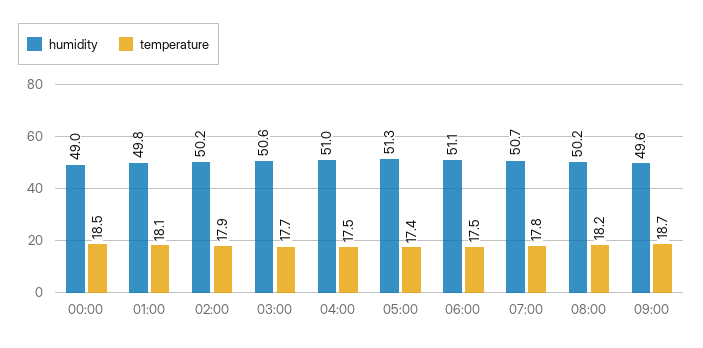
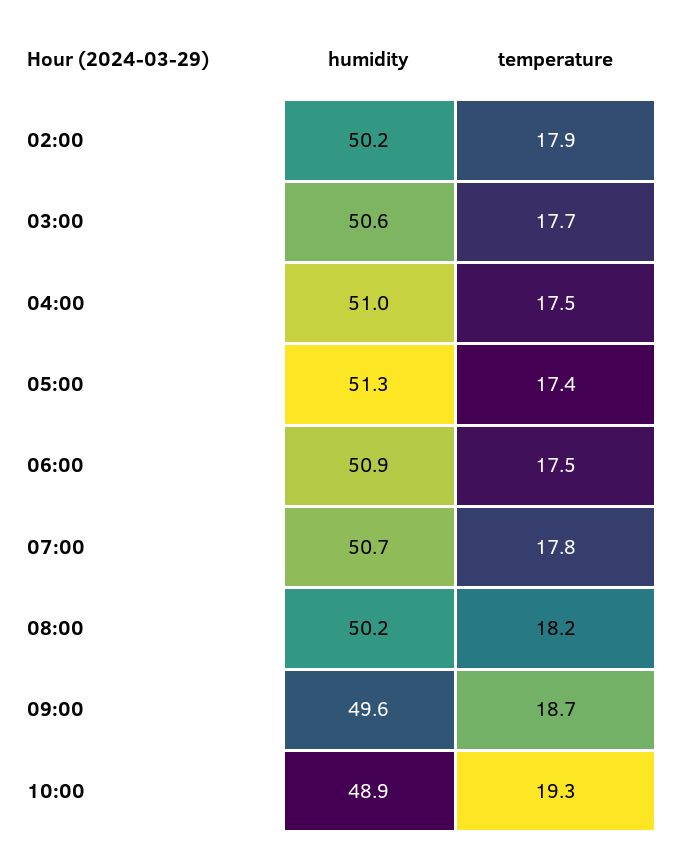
humidity, 00:00: 49 -> none
temperature, 00:00: 18.5 -> none
humidity, 01:00: 49.8 -> none
temperature, 01:00: 18.1 -> none
humidity, 06:00: 51.1 -> 50.9
humidity, 10:00: none -> 48.9
temperature, 10:00: none -> 19.3

